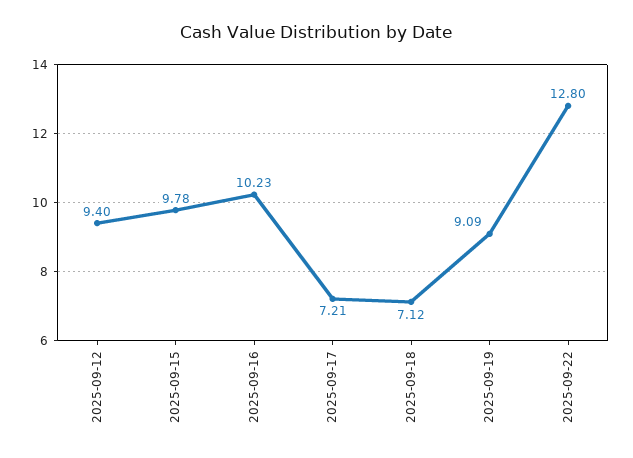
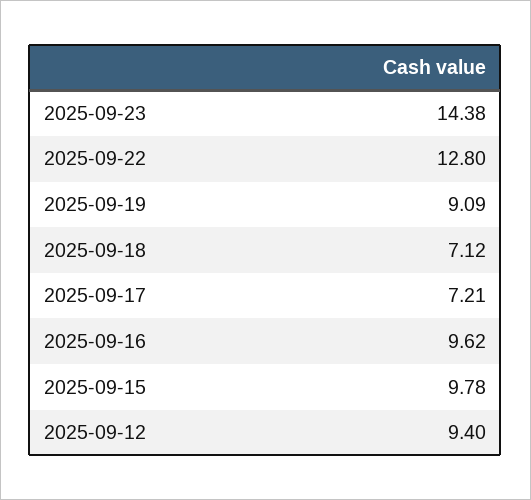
2025-09-16: 10.23 -> 9.62
2025-09-23: none -> 14.38

